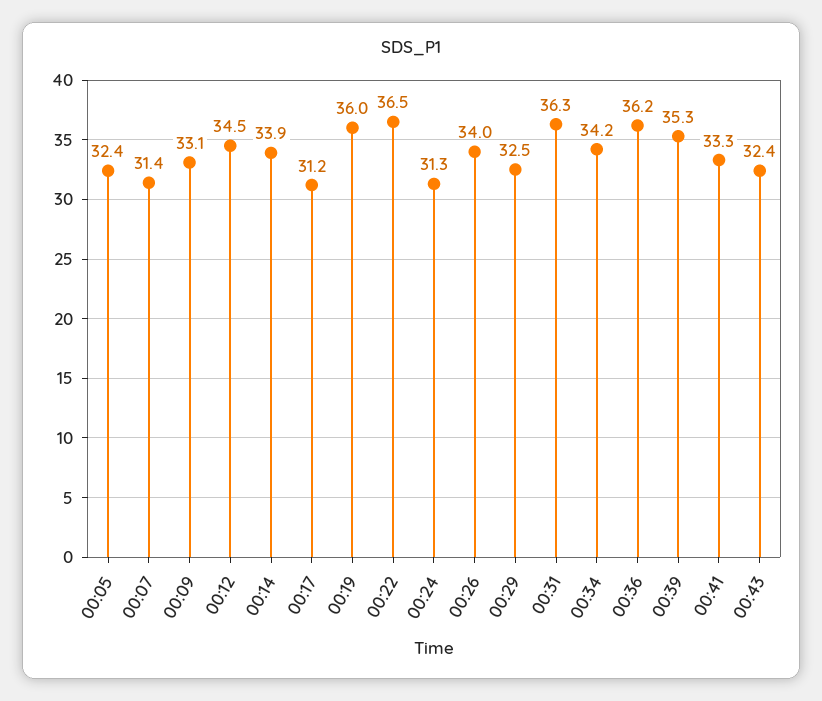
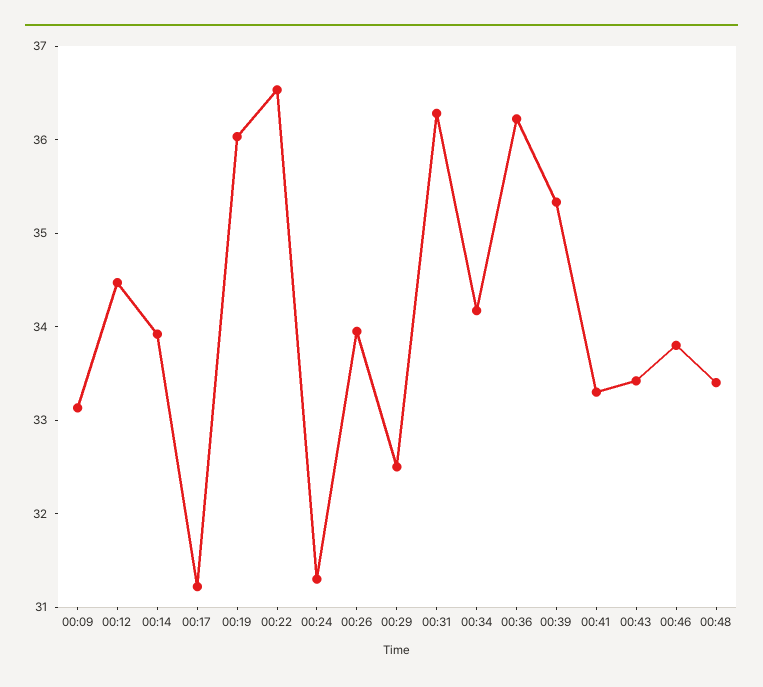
00:05: 32.4 -> none
00:07: 31.4 -> none
00:43: 32.4 -> 33.4
00:46: none -> 33.8
00:48: none -> 33.4

